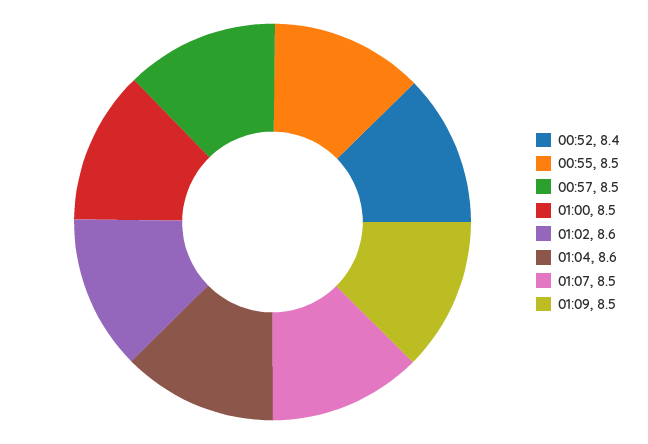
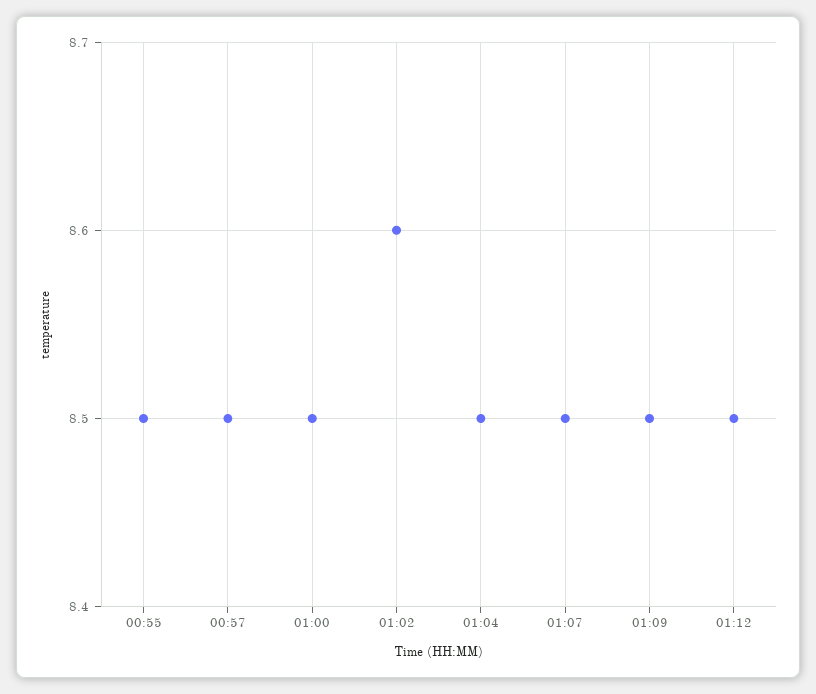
00:52: 8.4 -> none
01:04: 8.6 -> 8.5
01:12: none -> 8.5

